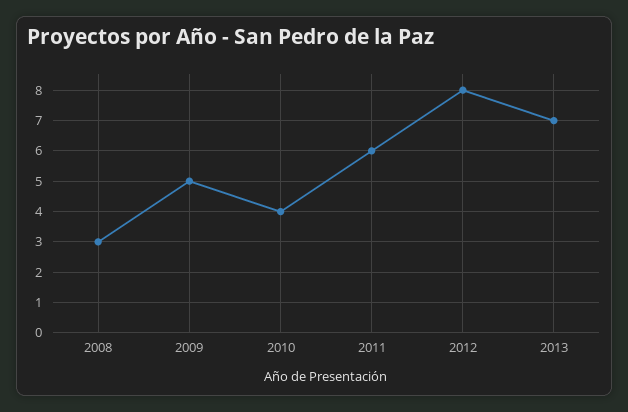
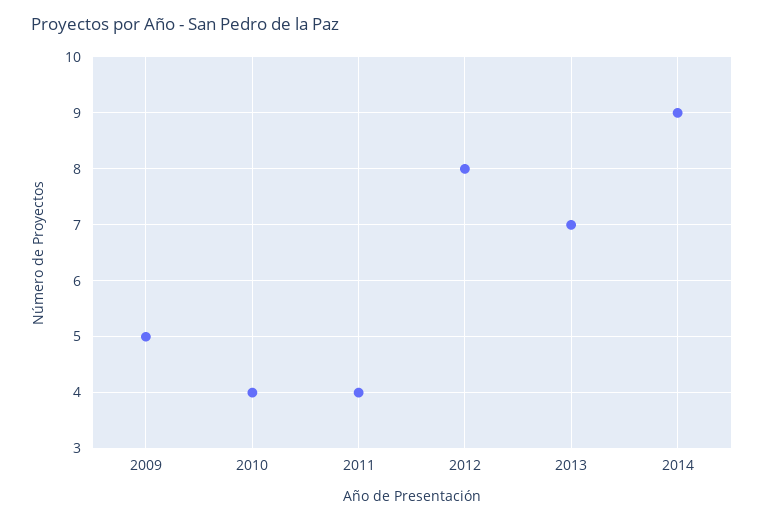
2008: 3 -> none
2011: 6 -> 4
2014: none -> 9

